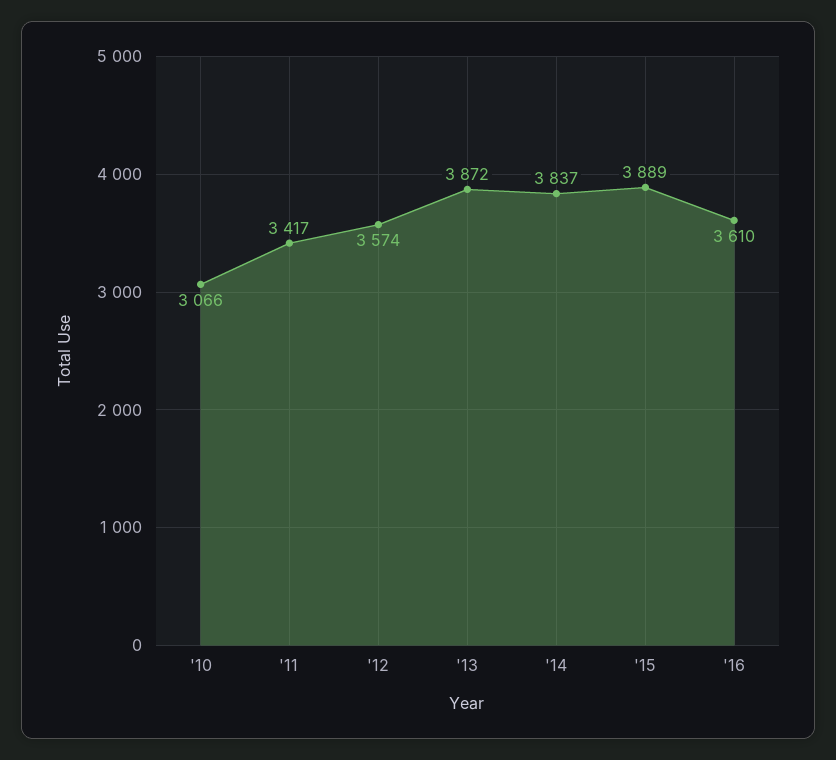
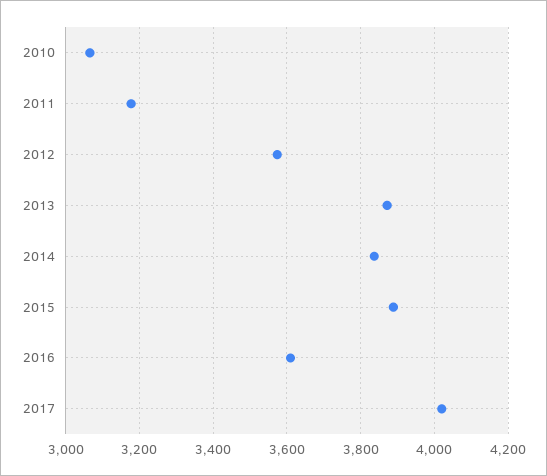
'11: 3417 -> 3180
2017: none -> 4020

